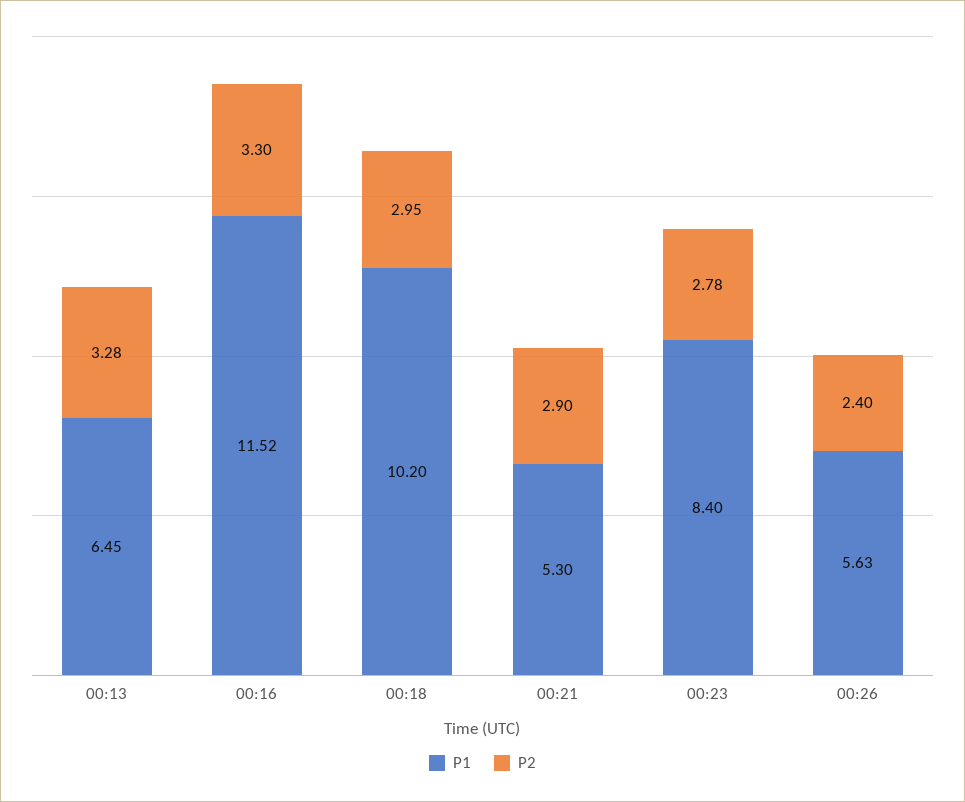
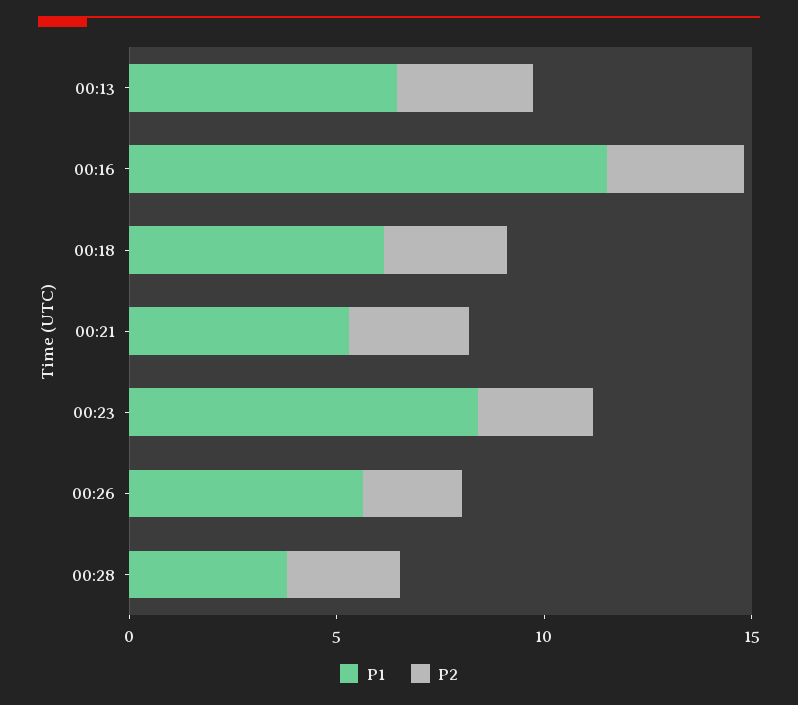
P1, 00:18: 10.2 -> 6
P1, 00:28: none -> 4
P2, 00:28: none -> 3

